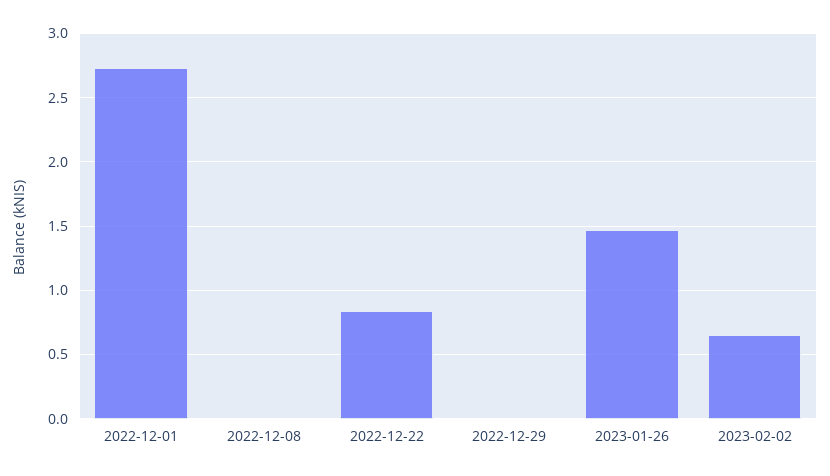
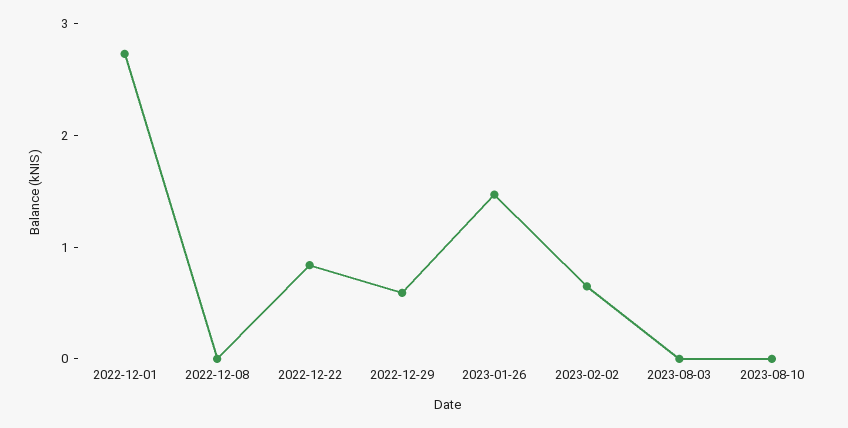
2022-12-29: 0 -> 0.6
2023-08-03: none -> 0
2023-08-10: none -> 0

